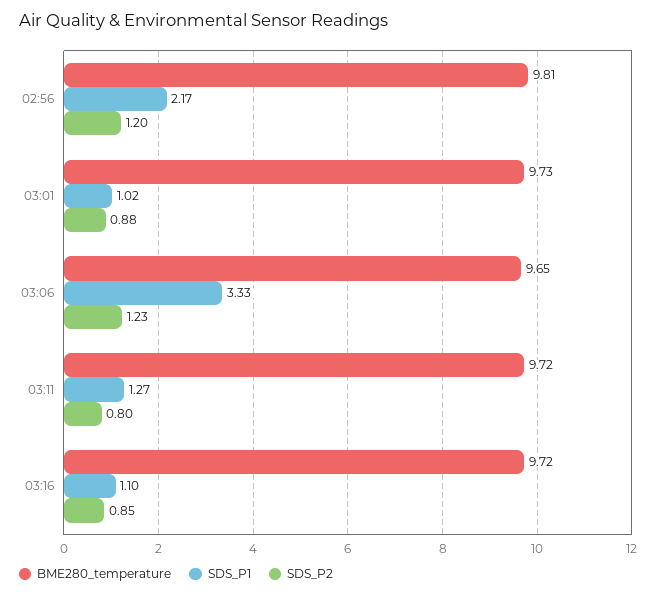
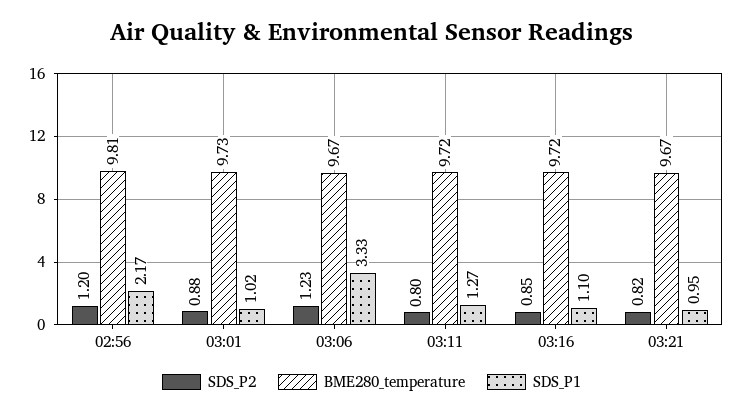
BME280_temperature, 03:06: 9.65 -> 9.67
SDS_P2, 03:21: none -> 0.82
BME280_temperature, 03:21: none -> 9.67
SDS_P1, 03:21: none -> 0.95

